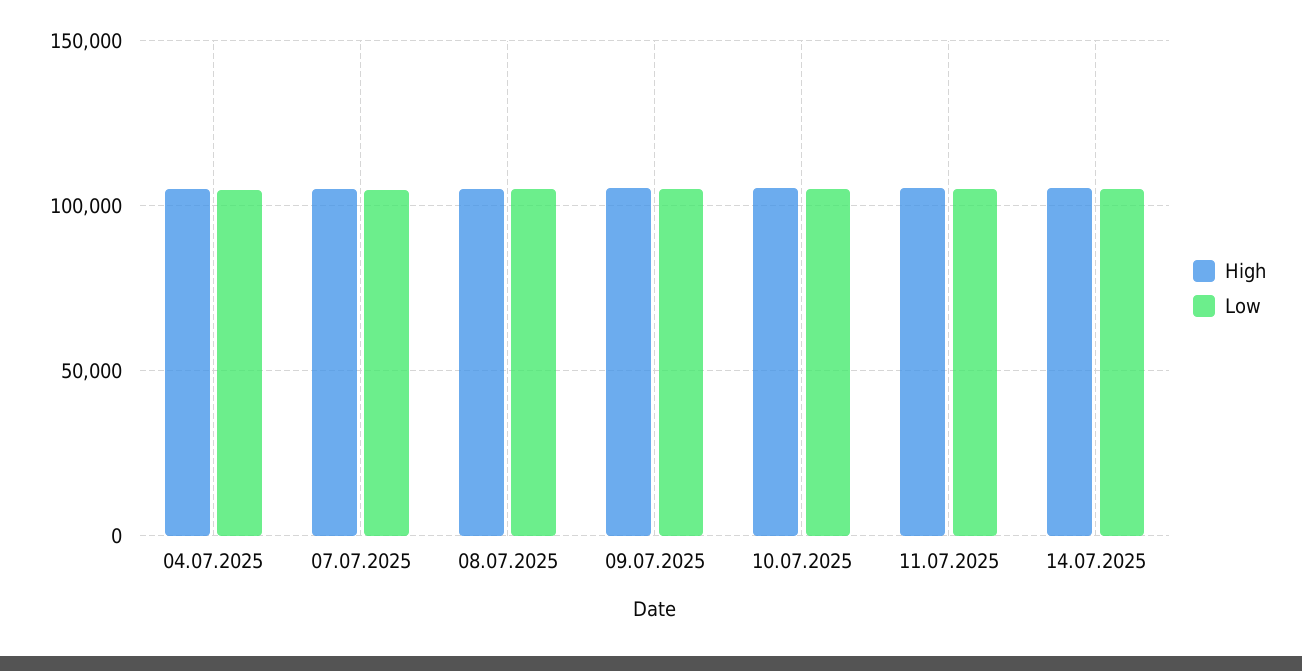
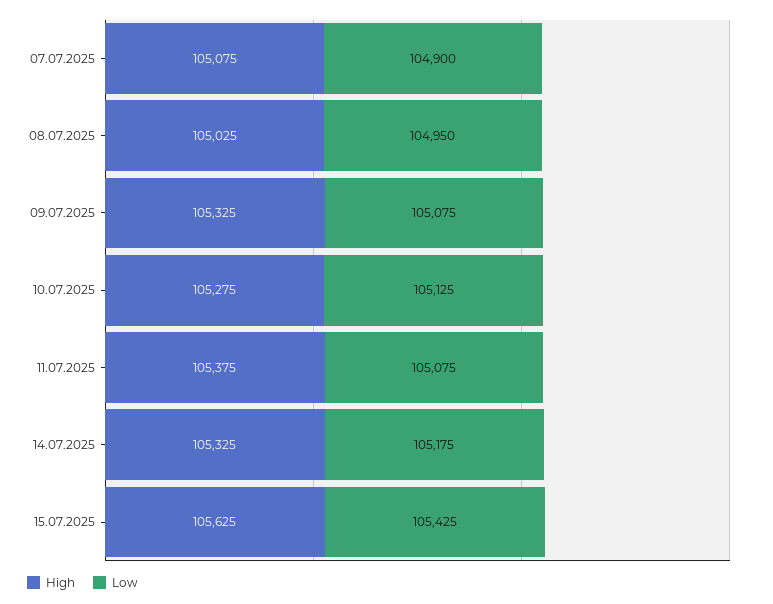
High, 04.07.2025: 105000 -> none
Low, 04.07.2025: 105000 -> none
High, 15.07.2025: none -> 105625
Low, 15.07.2025: none -> 105425

